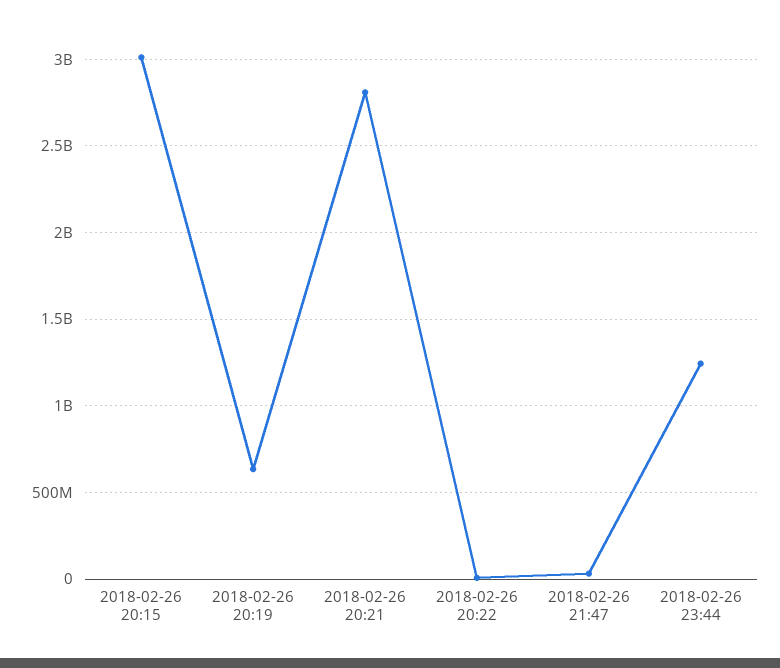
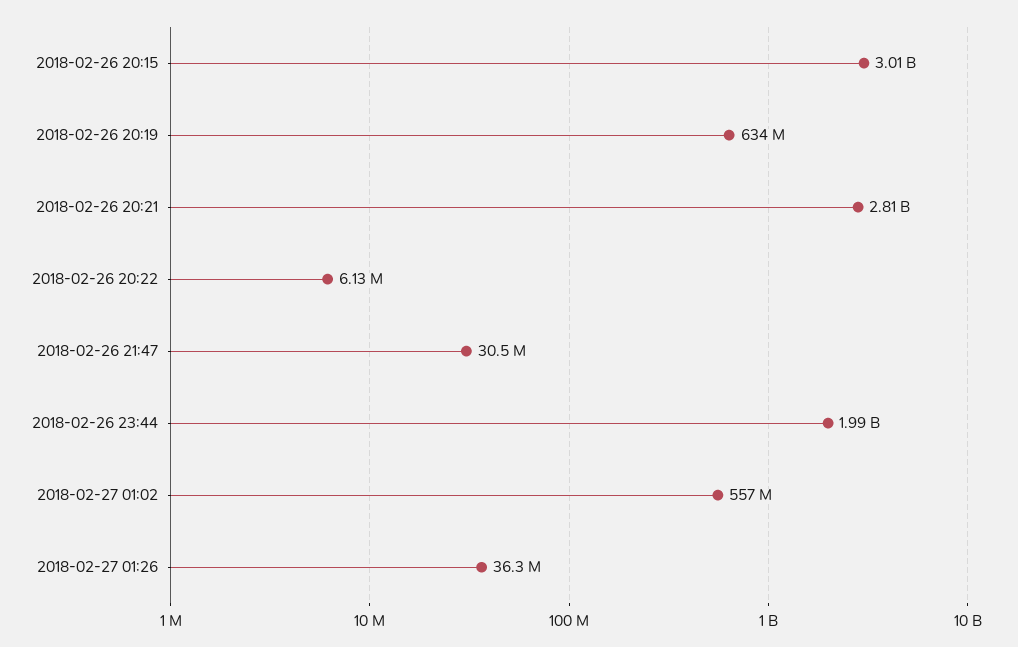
2018-02-26 23:44: 1250000000 -> 1990000000
2018-02-27 01:02: none -> 557000000
2018-02-27 01:26: none -> 36300000

